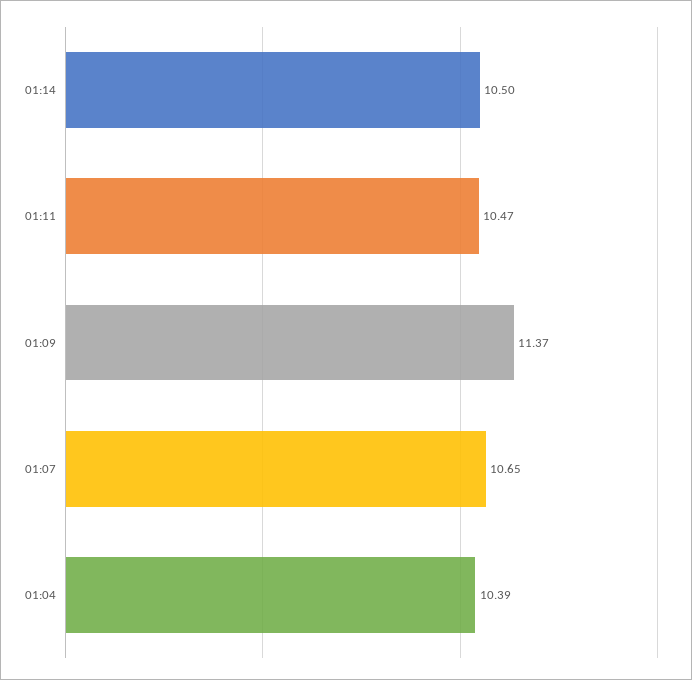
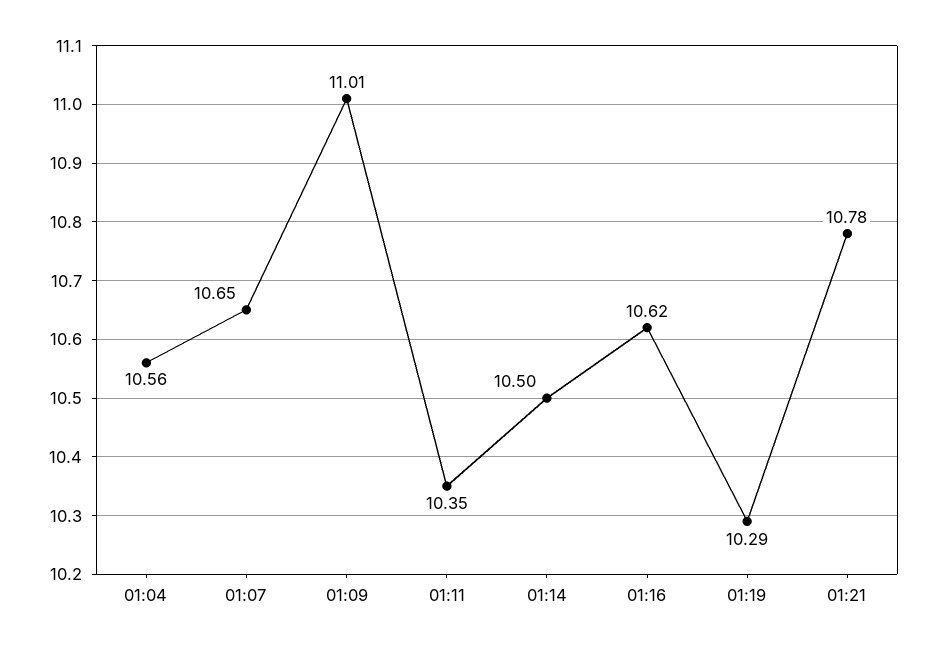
01:11: 10.47 -> 10.35
01:09: 11.37 -> 11.01
01:04: 10.39 -> 10.56
01:16: none -> 10.62
01:19: none -> 10.29
01:21: none -> 10.78

